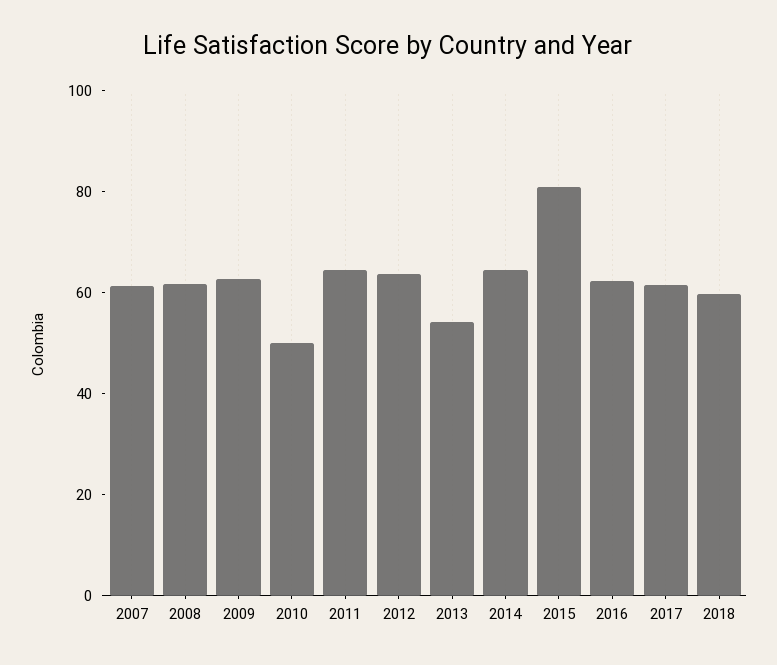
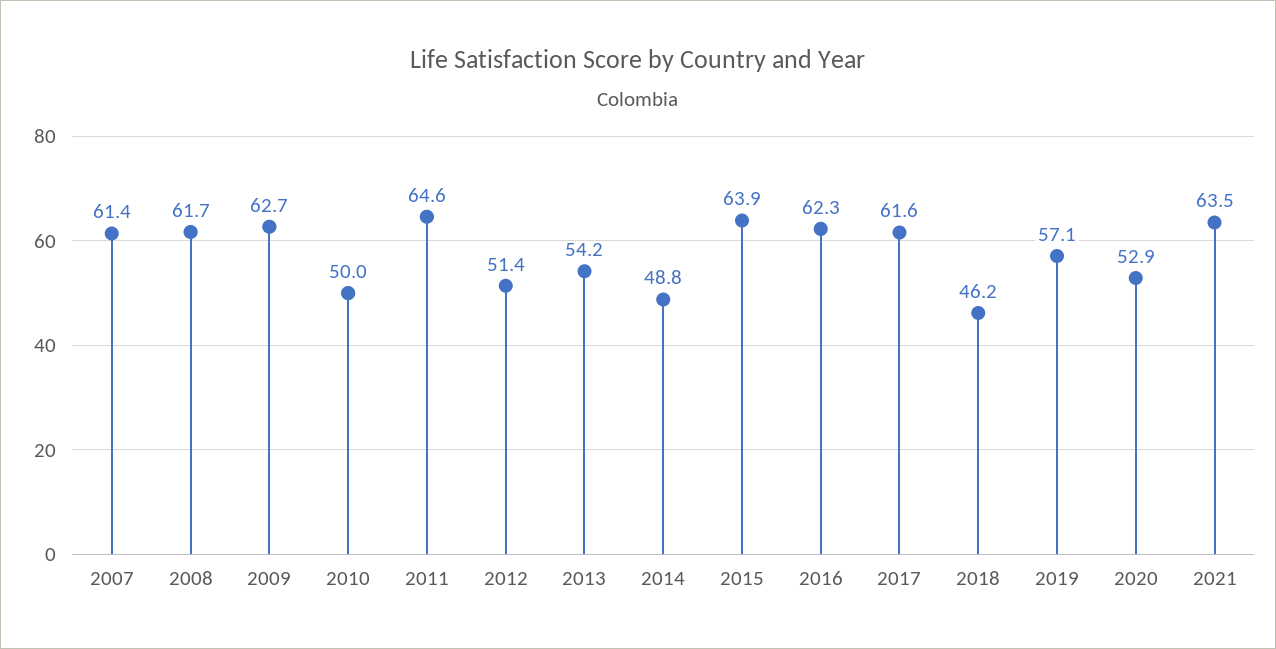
2012: 65 -> 51.4
2014: 65 -> 48.8
2015: 80 -> 63.9
2018: 60 -> 46.2
2019: none -> 57.1
2020: none -> 52.9
2021: none -> 63.5

